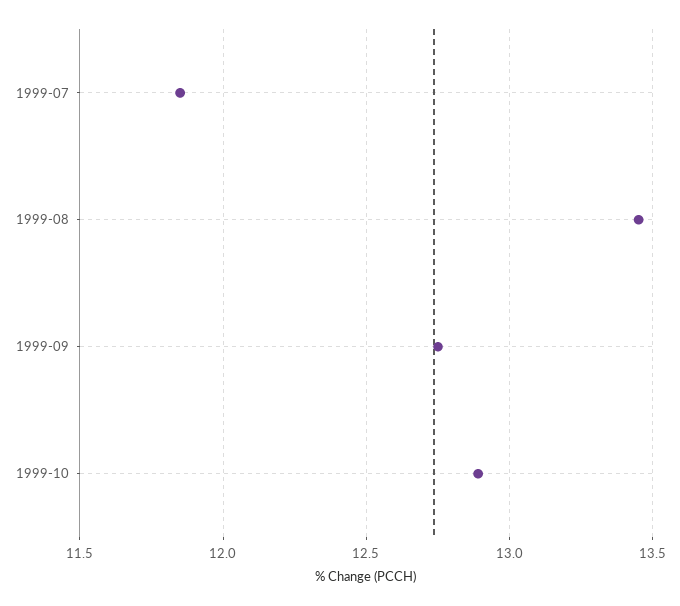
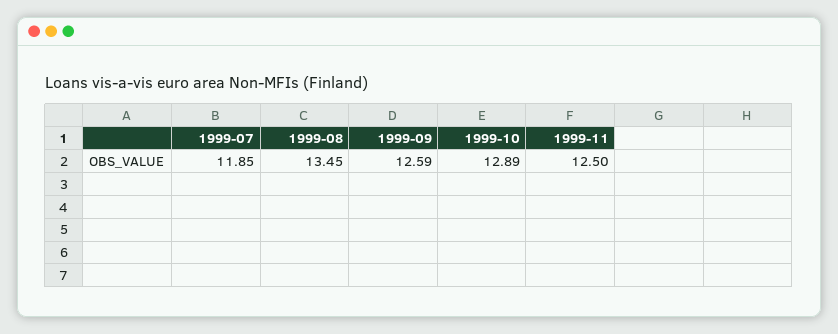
1999-09: 12.75 -> 12.59
1999-11: none -> 12.5

